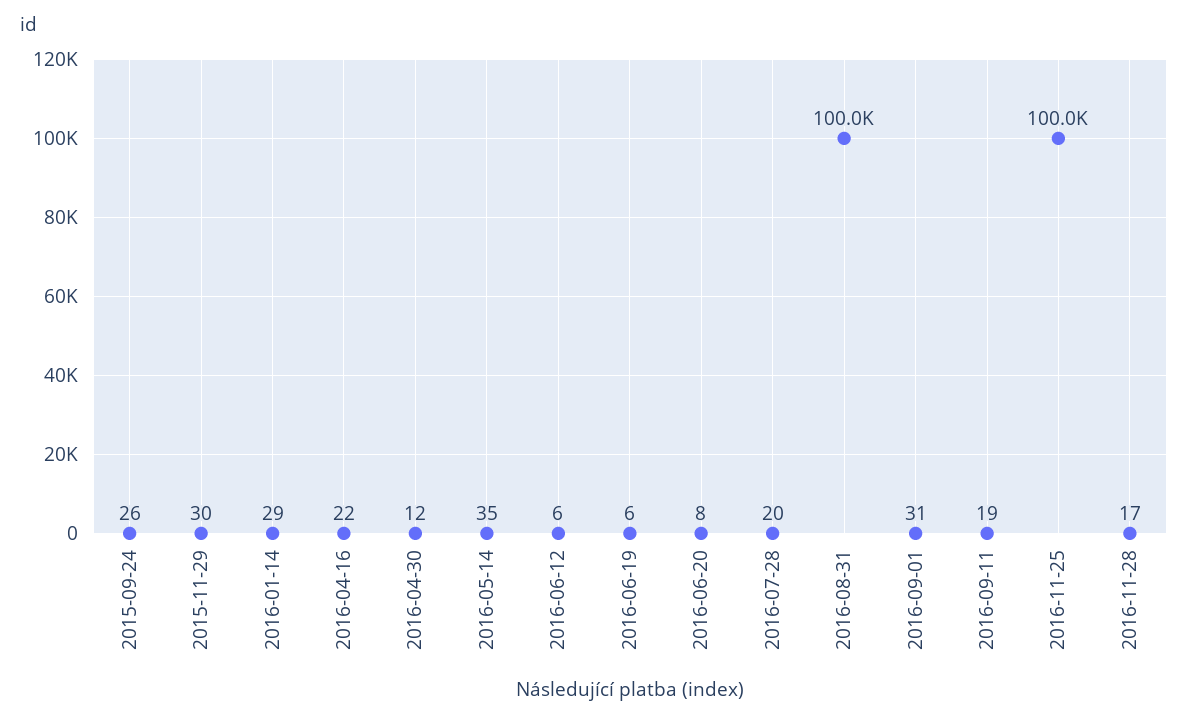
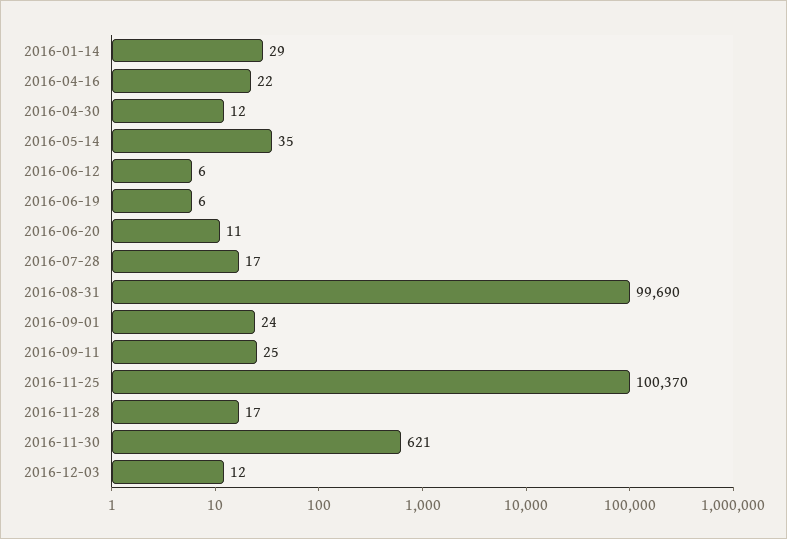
2015-09-24: 26 -> none
2015-11-29: 30 -> none
2016-06-20: 8 -> 11
2016-07-28: 20 -> 17
2016-08-31: 100000 -> 99690
2016-09-01: 31 -> 24
2016-09-11: 19 -> 25
2016-11-25: 100000 -> 100370
2016-11-30: none -> 621
2016-12-03: none -> 12

